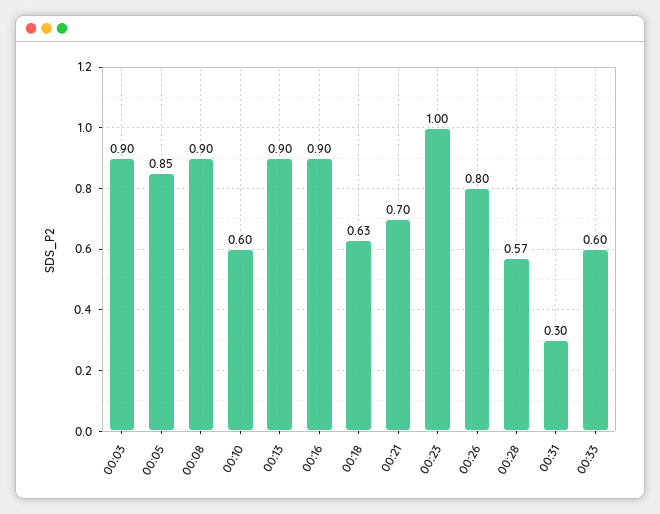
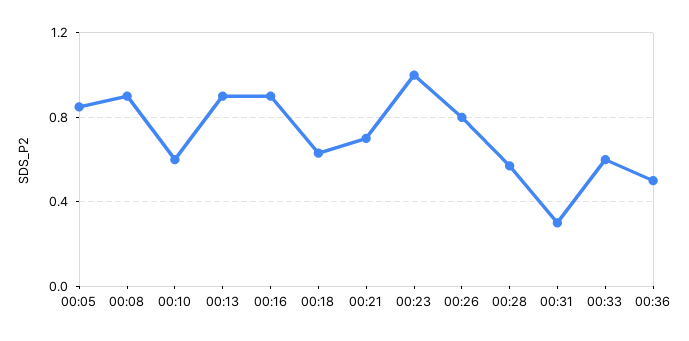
00:03: 0.9 -> none
00:36: none -> 0.5

